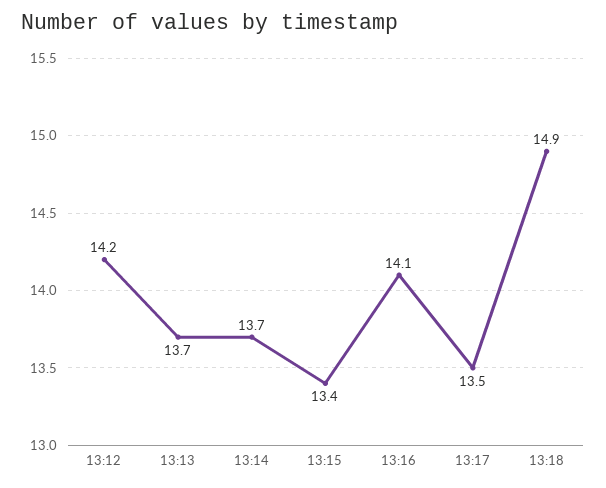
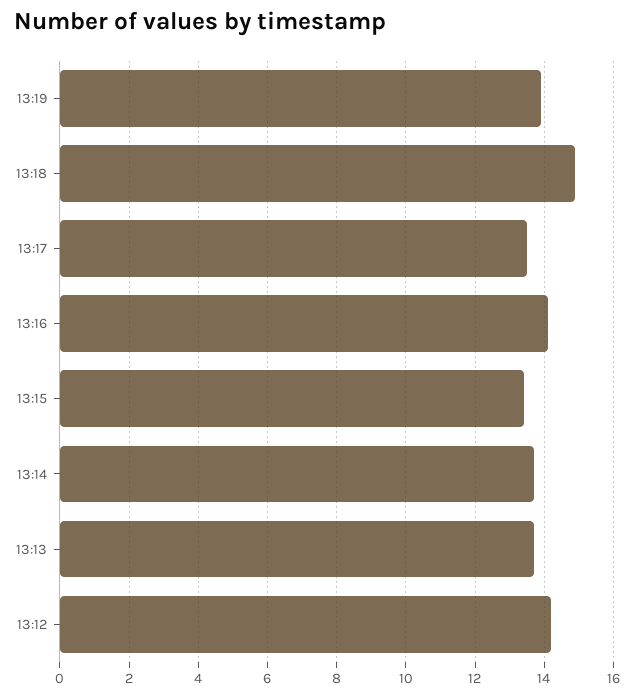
13:19: none -> 14

